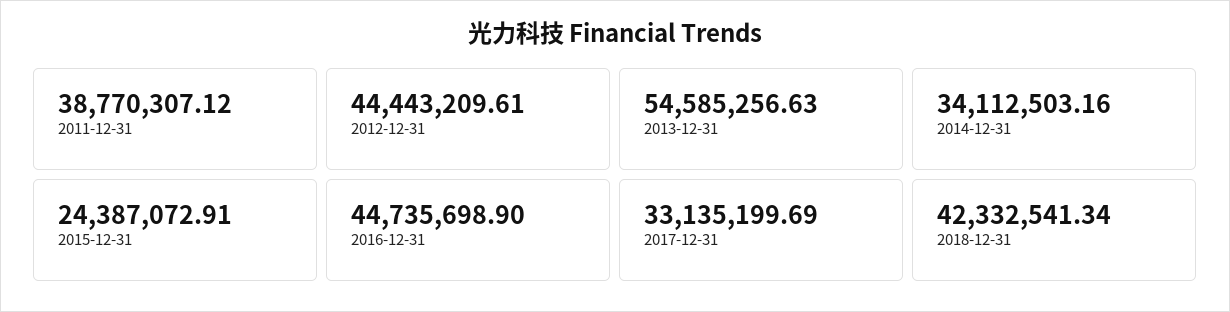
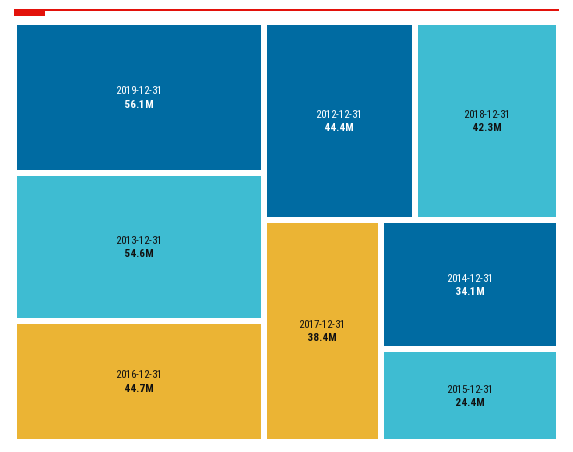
2011-12-31: 38770307.12 -> none
2017-12-31: 33135199.69 -> 38400000
2019-12-31: none -> 56100000

